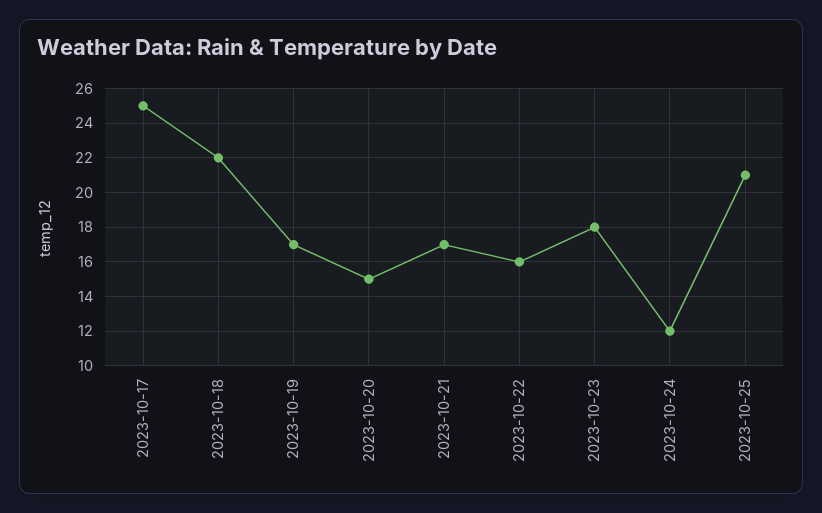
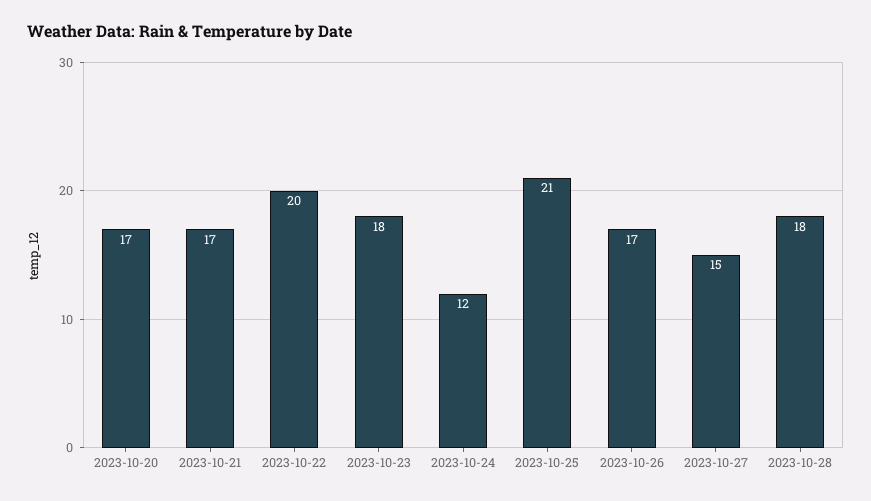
2023-10-17: 25 -> none
2023-10-18: 22 -> none
2023-10-19: 17 -> none
2023-10-20: 15 -> 17
2023-10-22: 16 -> 20
2023-10-26: none -> 17
2023-10-27: none -> 15
2023-10-28: none -> 18

